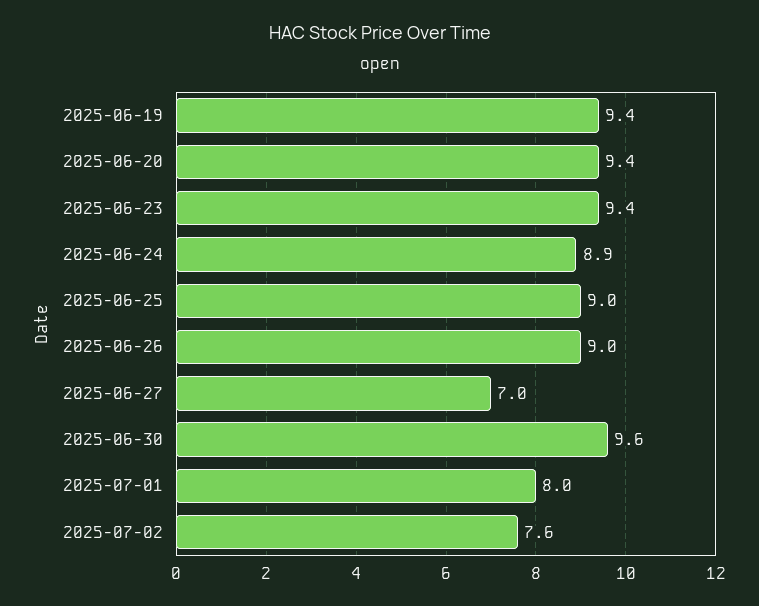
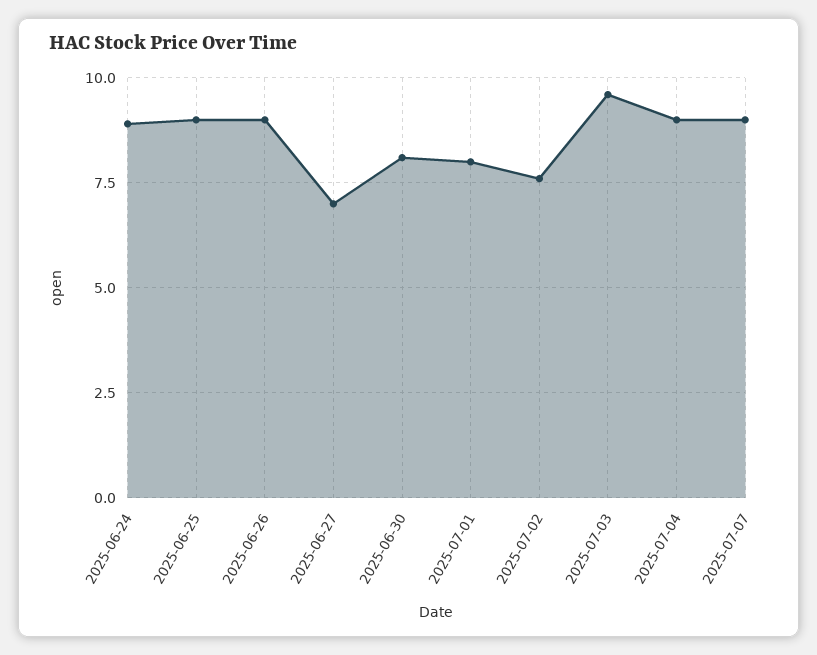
2025-06-19: 9.4 -> none
2025-06-20: 9.4 -> none
2025-06-23: 9.4 -> none
2025-06-30: 9.6 -> 8
2025-07-03: none -> 9.5
2025-07-04: none -> 9
2025-07-07: none -> 9

